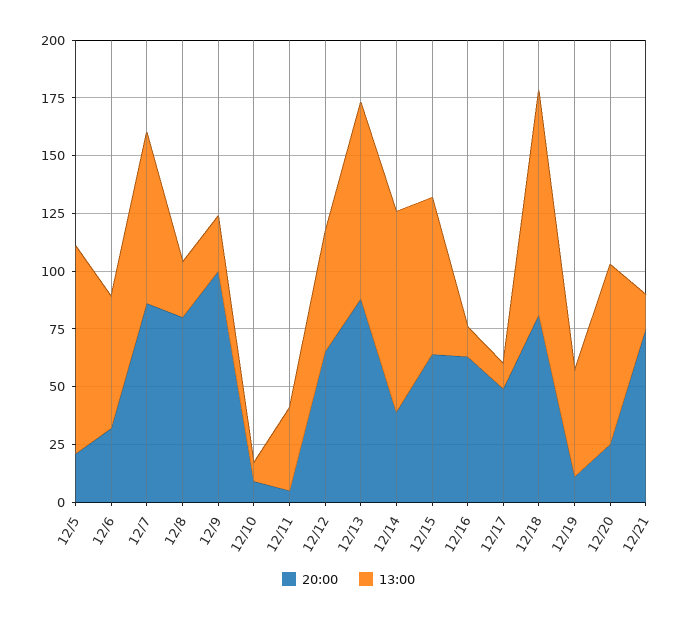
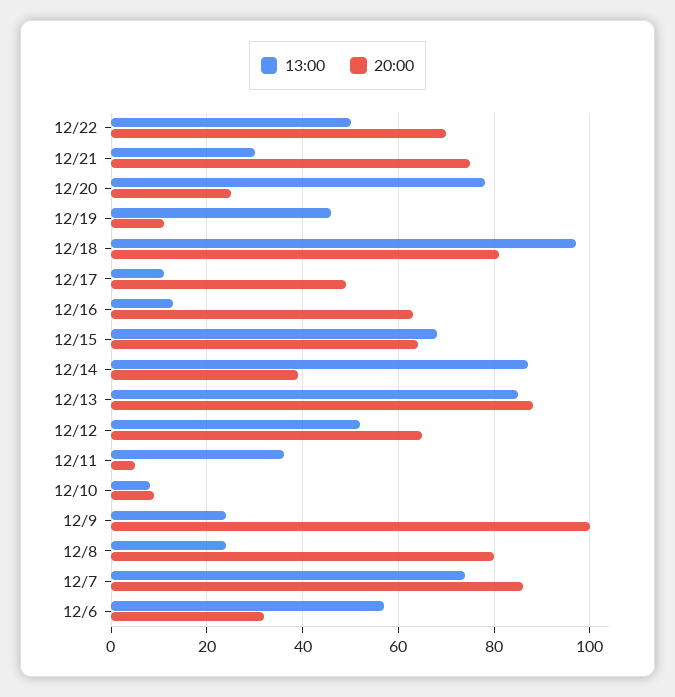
20:00, 12/5: 20 -> none
13:00, 12/5: 90 -> none
13:00, 12/21: 15 -> 30
13:00, 12/22: none -> 50
20:00, 12/22: none -> 70

